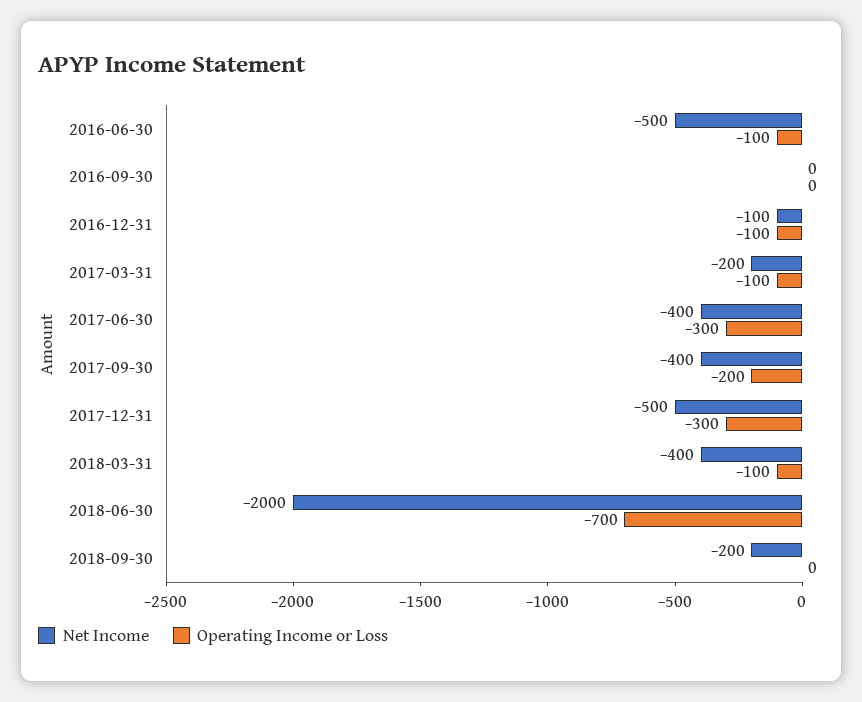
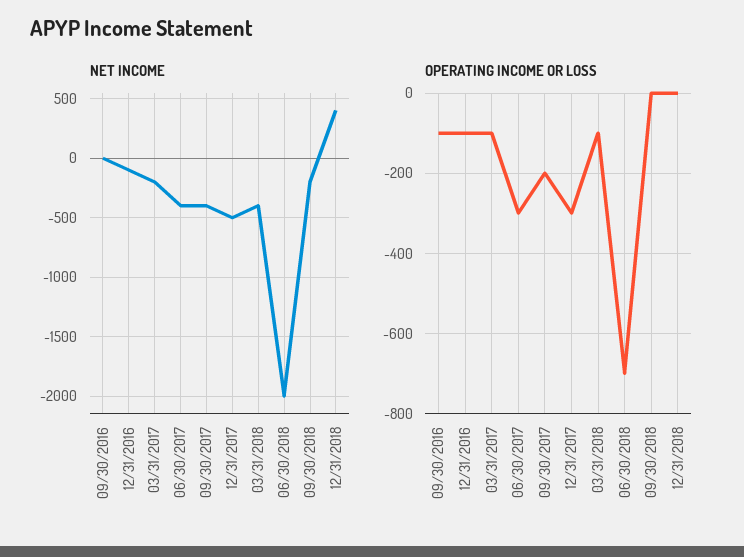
Net Income, 2016-06-30: -500 -> none
Operating Income or Loss, 2016-06-30: -100 -> none
Operating Income or Loss, 2016-09-30: 0 -> -100
Net Income, 12/31/2018: none -> 400
Operating Income or Loss, 12/31/2018: none -> 0

